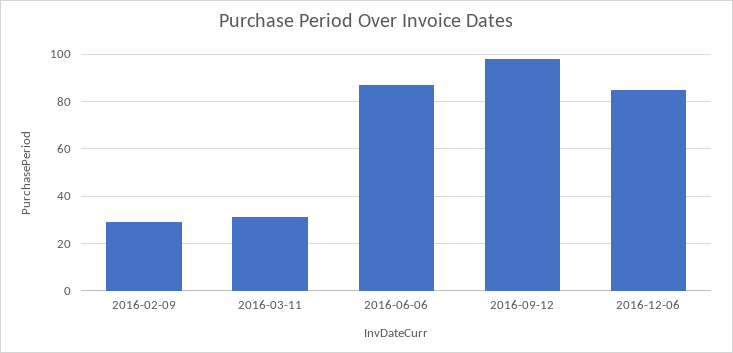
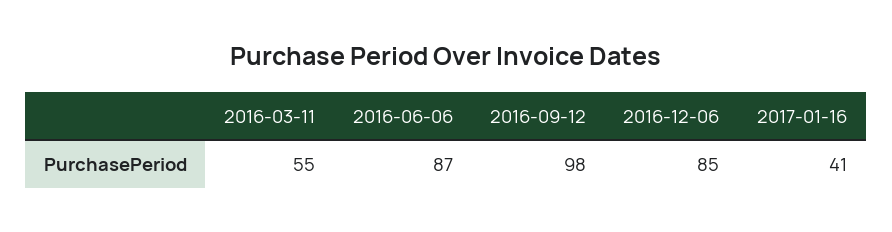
2016-02-09: 30 -> none
2016-03-11: 30 -> 55
2017-01-16: none -> 41

